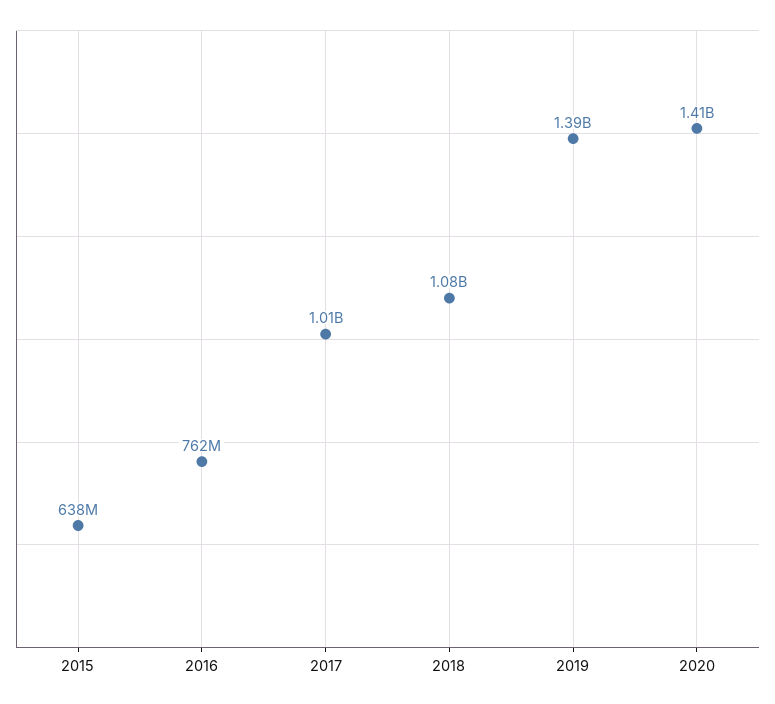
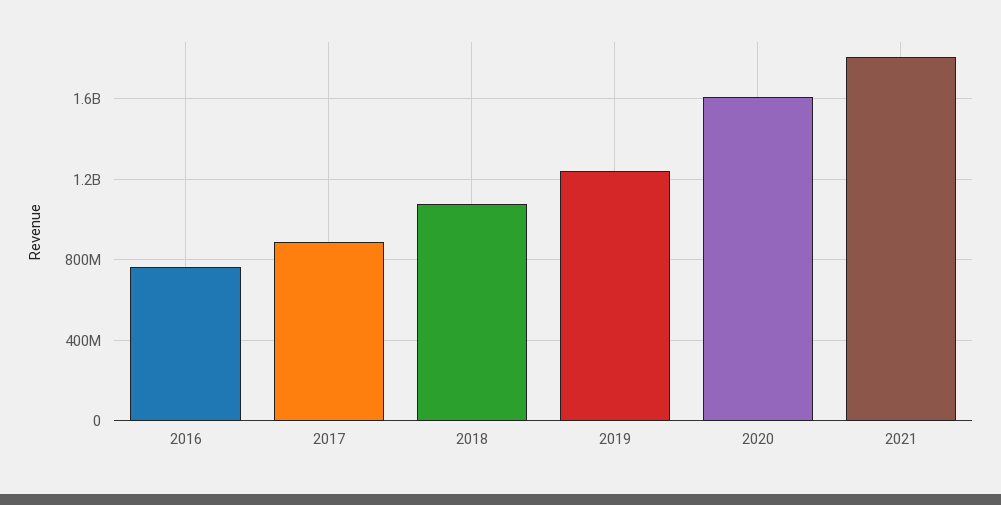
2015: 638000000 -> none
2017: 1010000000 -> 900000000
2019: 1390000000 -> 1250000000
2020: 1410000000 -> 1600000000
2021: none -> 1800000000

